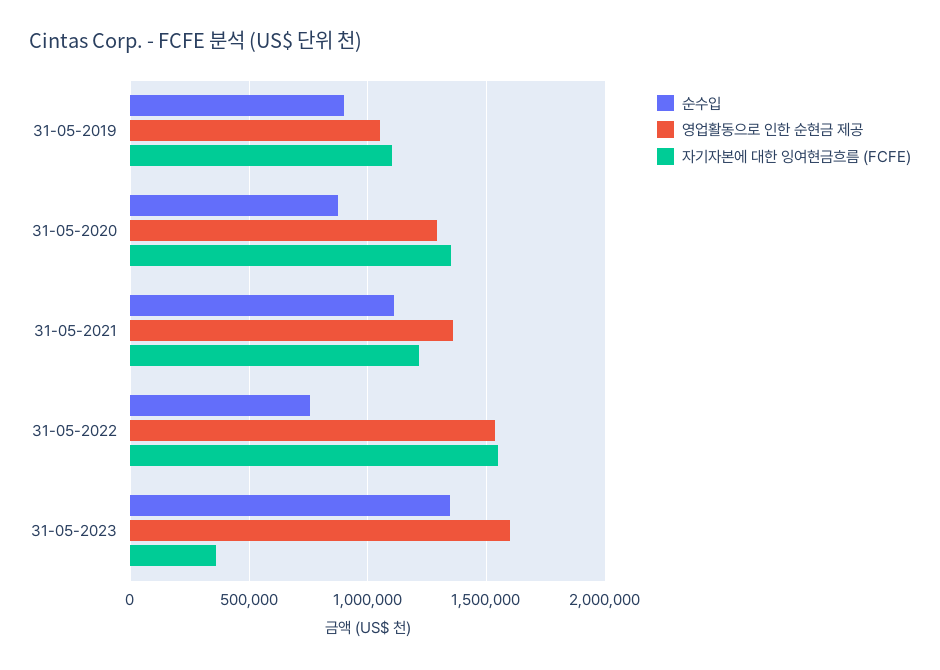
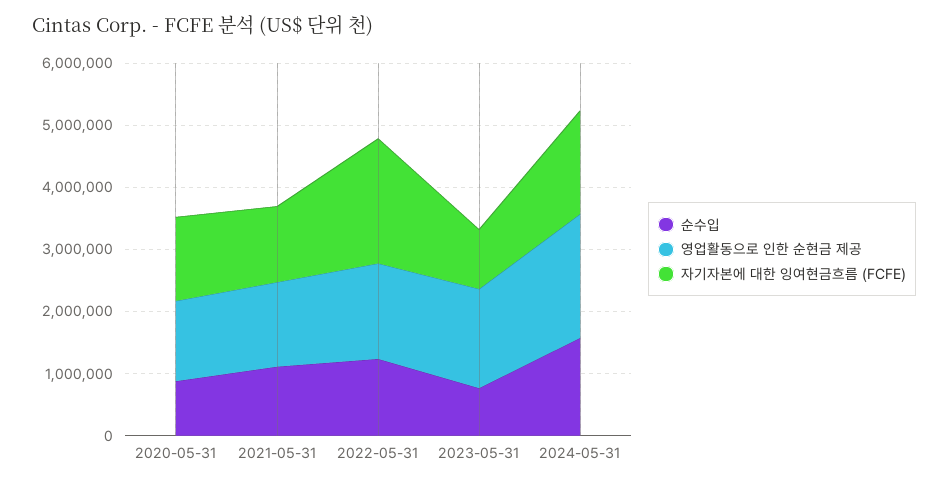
순수입, 31-05-2019: 900000 -> none
영업활동으로 인한 순현금 제공, 31-05-2019: 1050000 -> none
자기자본에 대한 잉여현금흐름 (FCFE), 31-05-2019: 1100000 -> none
순수입, 31-05-2022: 750000 -> 1200000
자기자본에 대한 잉여현금흐름 (FCFE), 31-05-2022: 1550000 -> 2000000
순수입, 31-05-2023: 1350000 -> 800000
자기자본에 대한 잉여현금흐름 (FCFE), 31-05-2023: 350000 -> 1000000
순수입, 2024-05-31: none -> 1600000
영업활동으로 인한 순현금 제공, 2024-05-31: none -> 2000000
자기자본에 대한 잉여현금흐름 (FCFE), 2024-05-31: none -> 1600000

